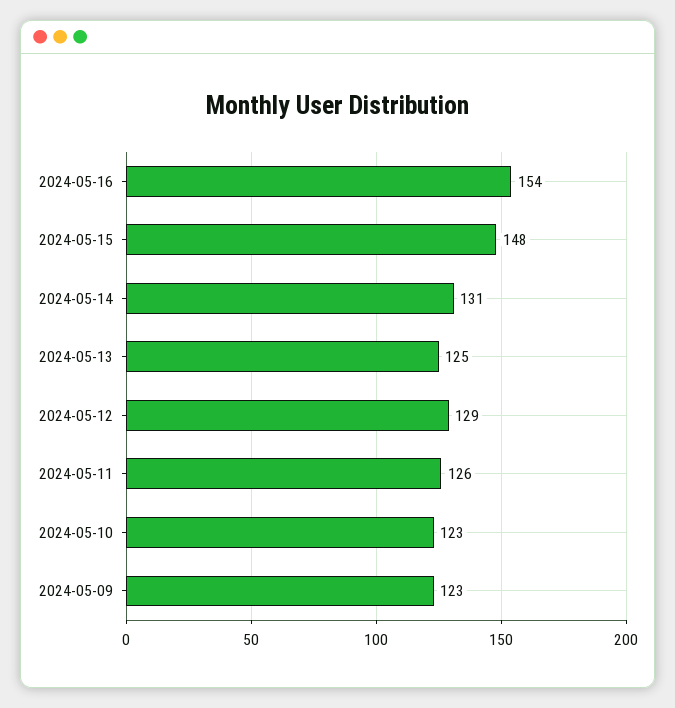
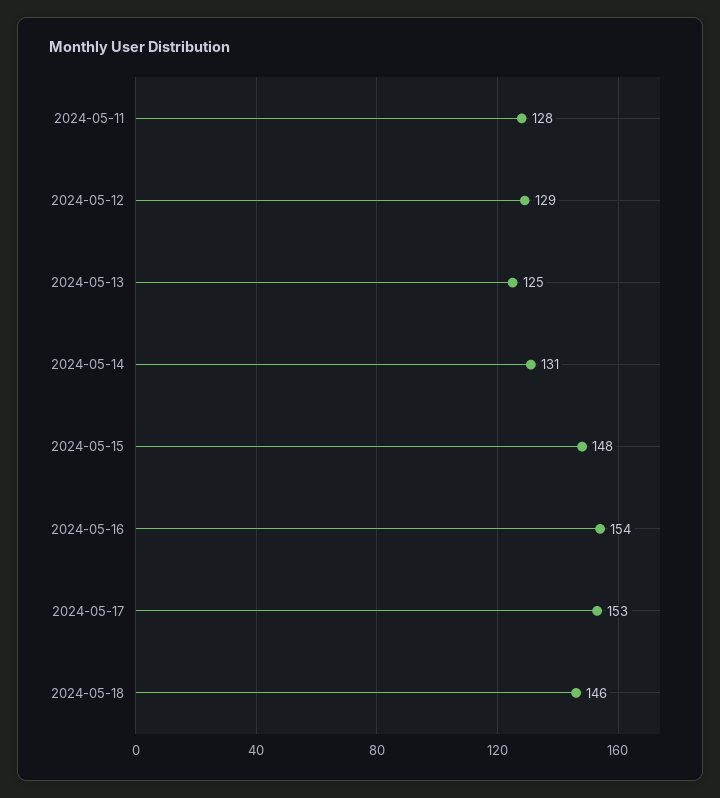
2024-05-11: 126 -> 128
2024-05-10: 123 -> none
2024-05-09: 123 -> none
2024-05-17: none -> 153
2024-05-18: none -> 146

